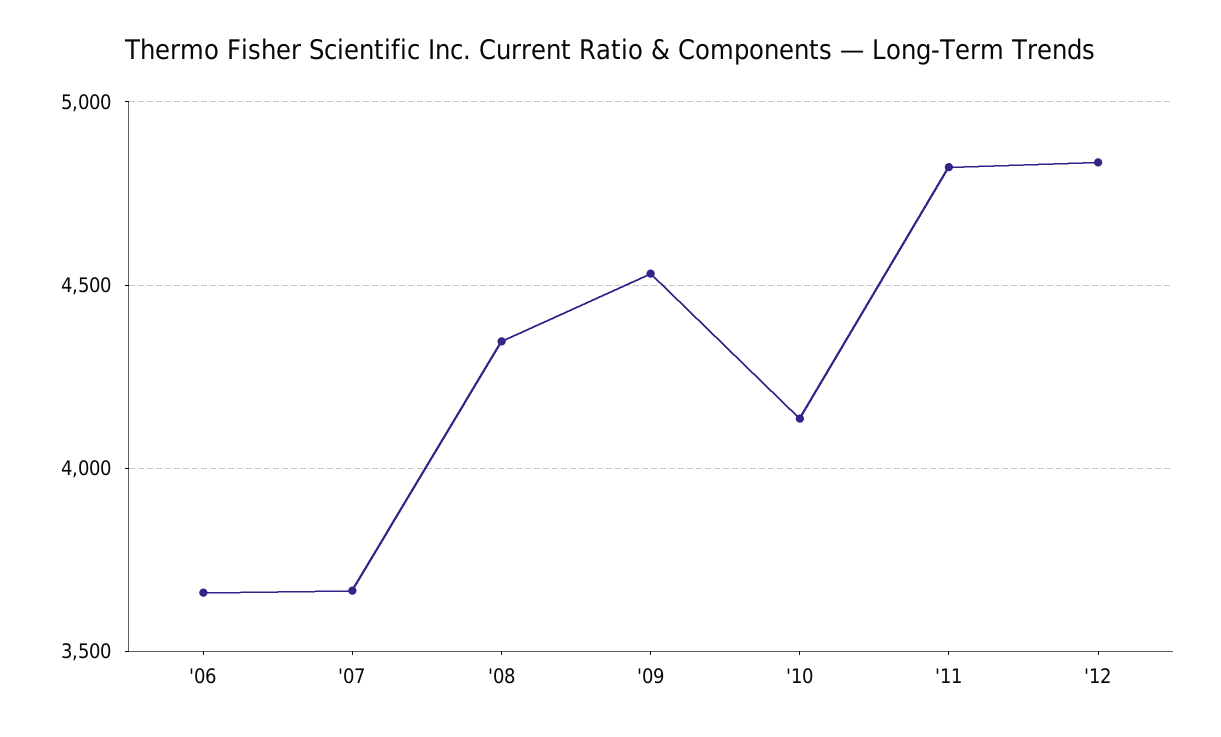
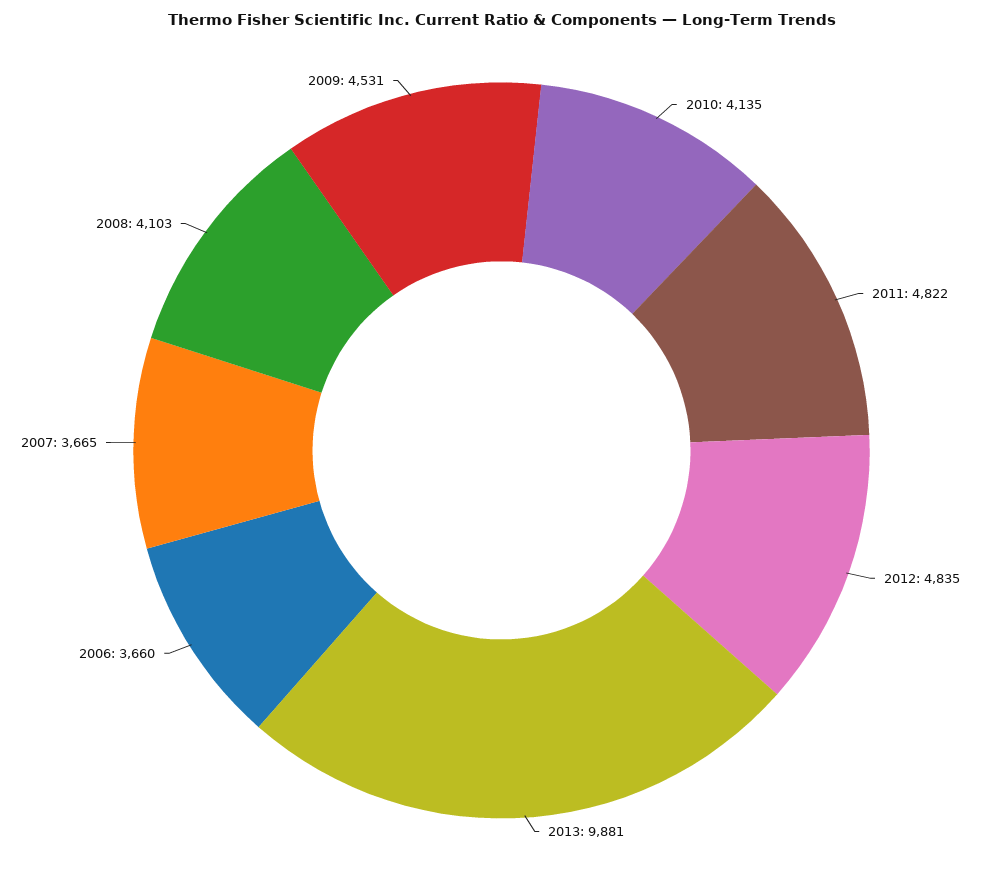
'08: 4350 -> 4103
2013: none -> 9881

